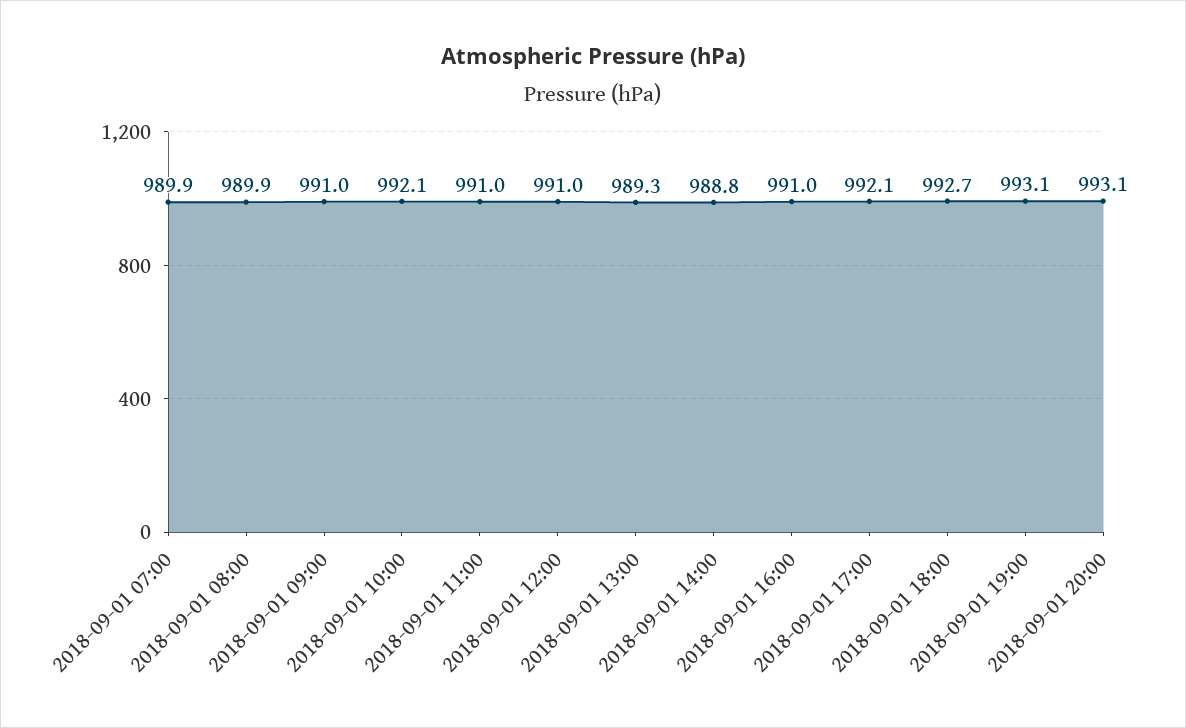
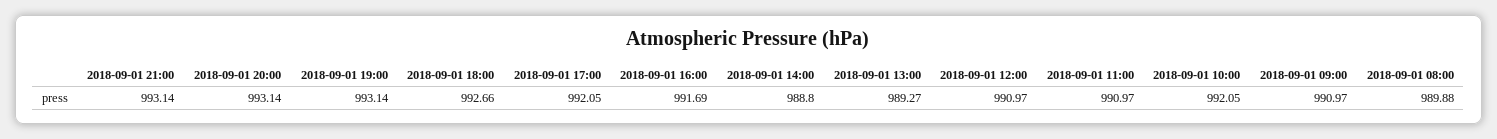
2018-09-01 07:00: 989.9 -> none
2018-09-01 16:00: 991 -> 991.69
2018-09-01 21:00: none -> 993.14

